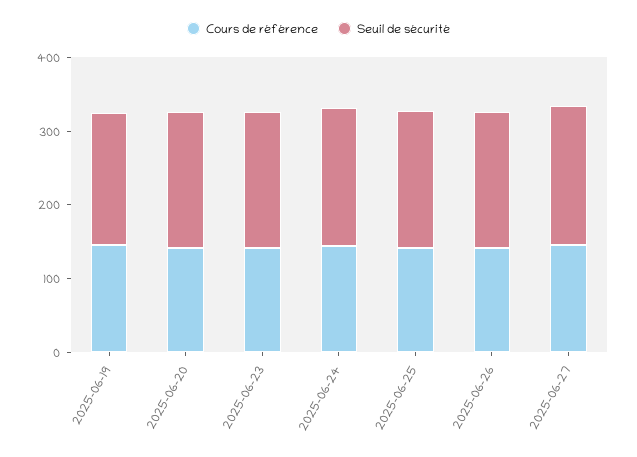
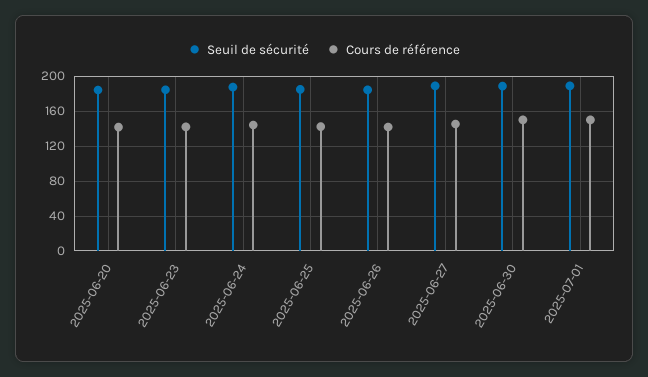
Cours de référence, 2025-06-19: 140 -> none
Seuil de sécurité, 2025-06-19: 180 -> none
Seuil de sécurité, 2025-06-30: none -> 190
Cours de référence, 2025-06-30: none -> 150
Seuil de sécurité, 2025-07-01: none -> 190
Cours de référence, 2025-07-01: none -> 150

